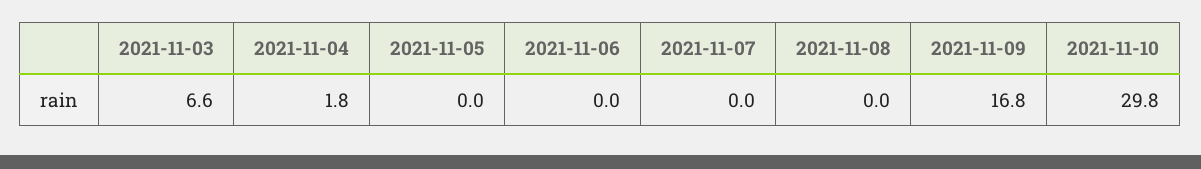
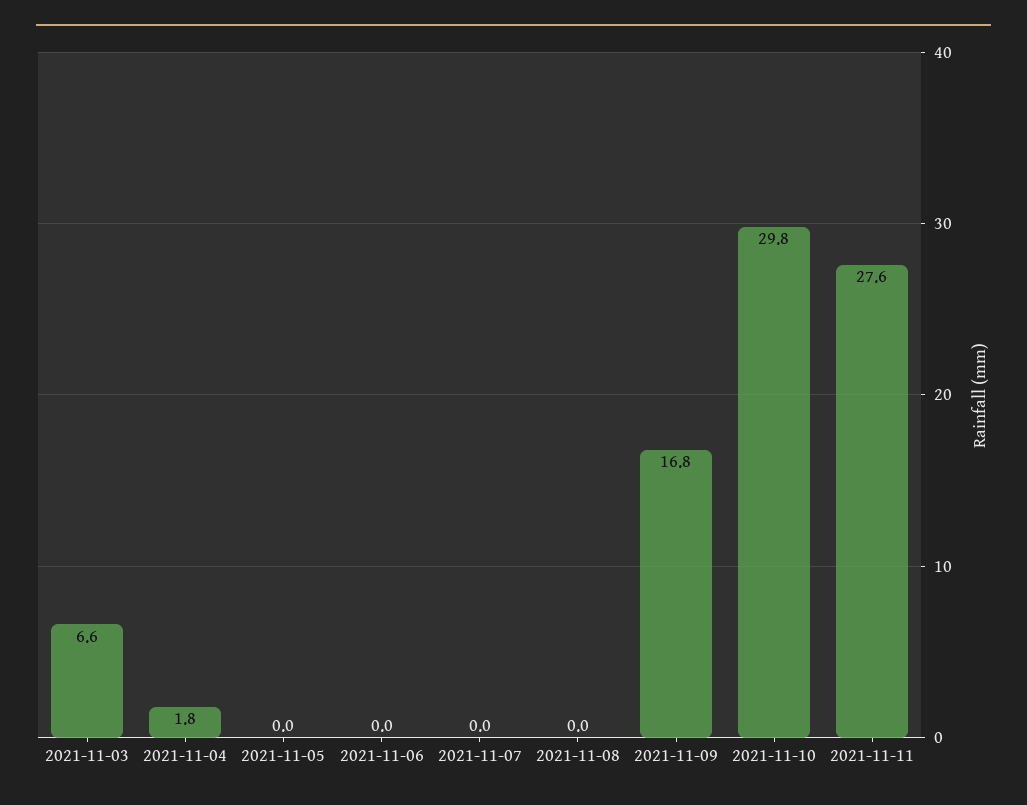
2021-11-11: none -> 27.6

